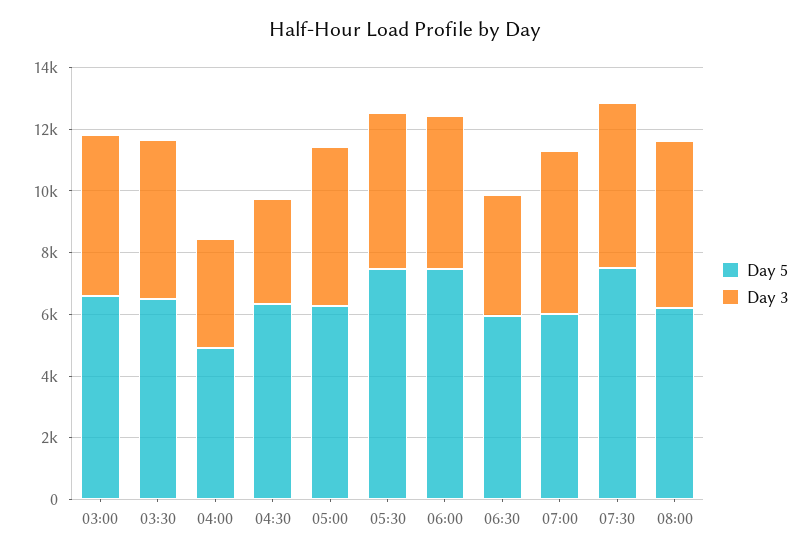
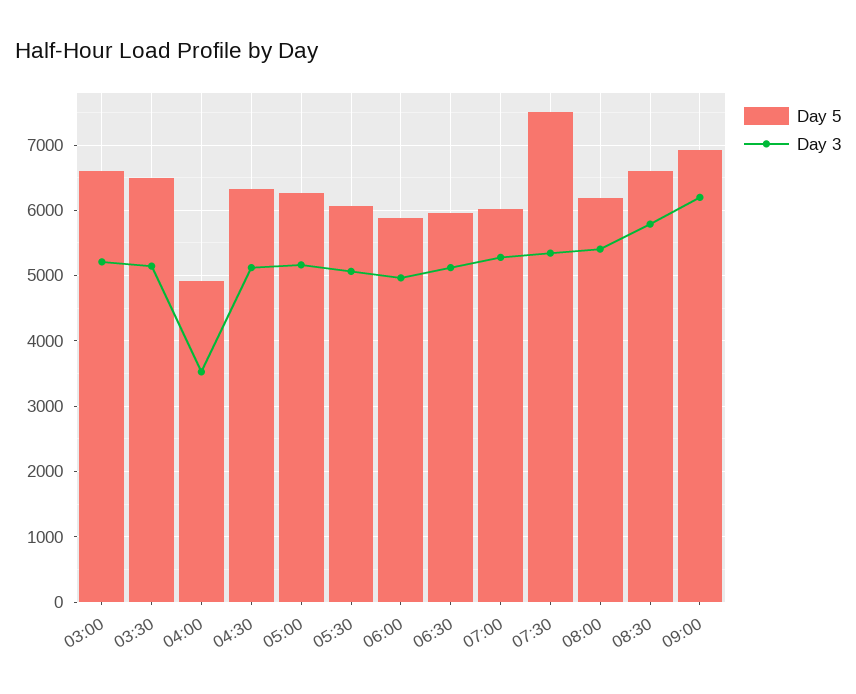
Day 3, 04:30: 3500 -> 5100
Day 5, 05:30: 7500 -> 6100
Day 5, 06:00: 7500 -> 5900
Day 3, 06:30: 4000 -> 5100
Day 5, 08:30: none -> 6600
Day 3, 08:30: none -> 5800
Day 5, 09:00: none -> 6900
Day 3, 09:00: none -> 6200

